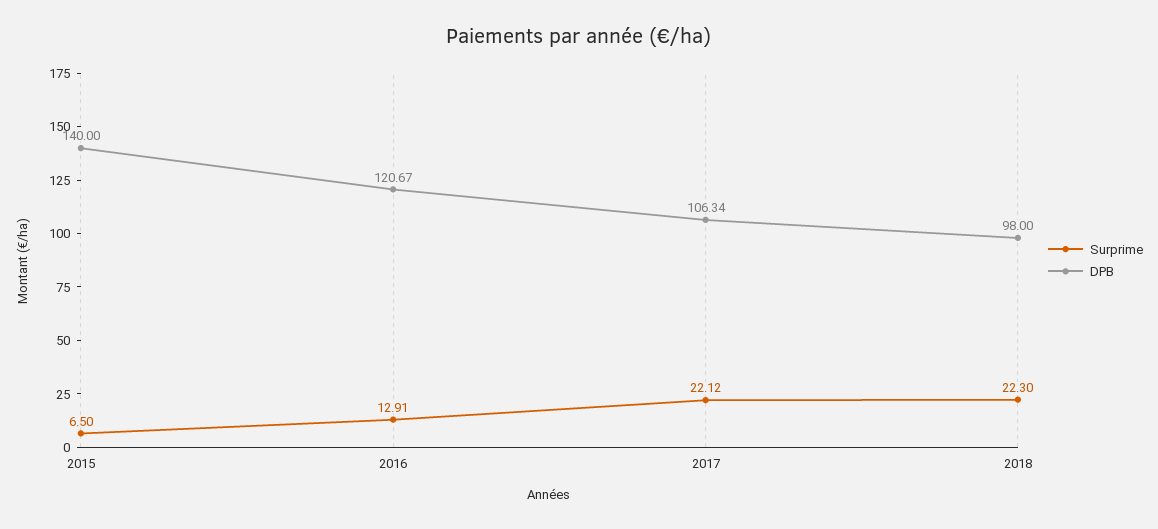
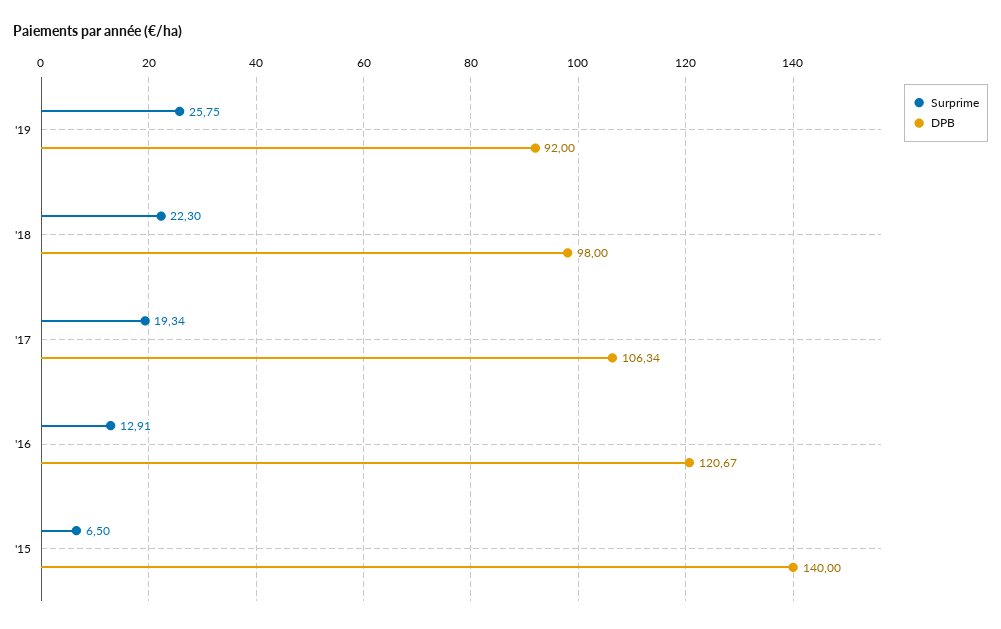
Surprime, 2017: 22.12 -> 19.34
Surprime, '19: none -> 25.75
DPB, '19: none -> 92

